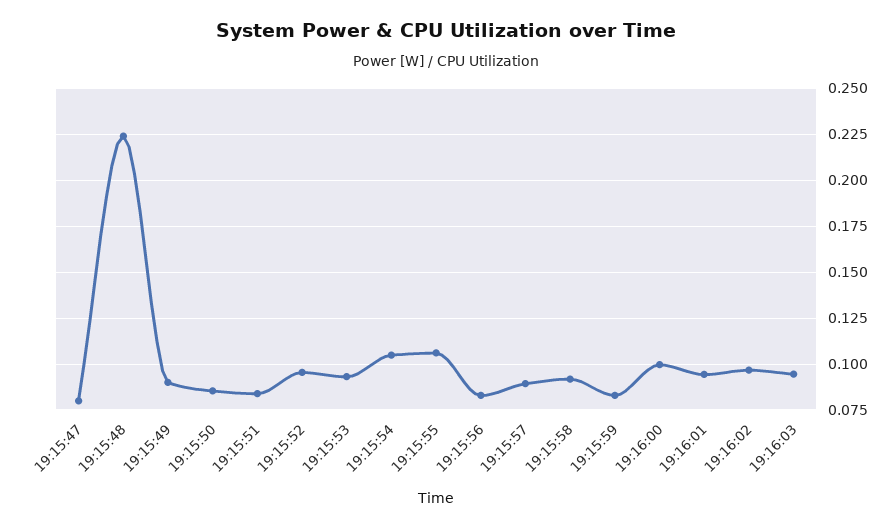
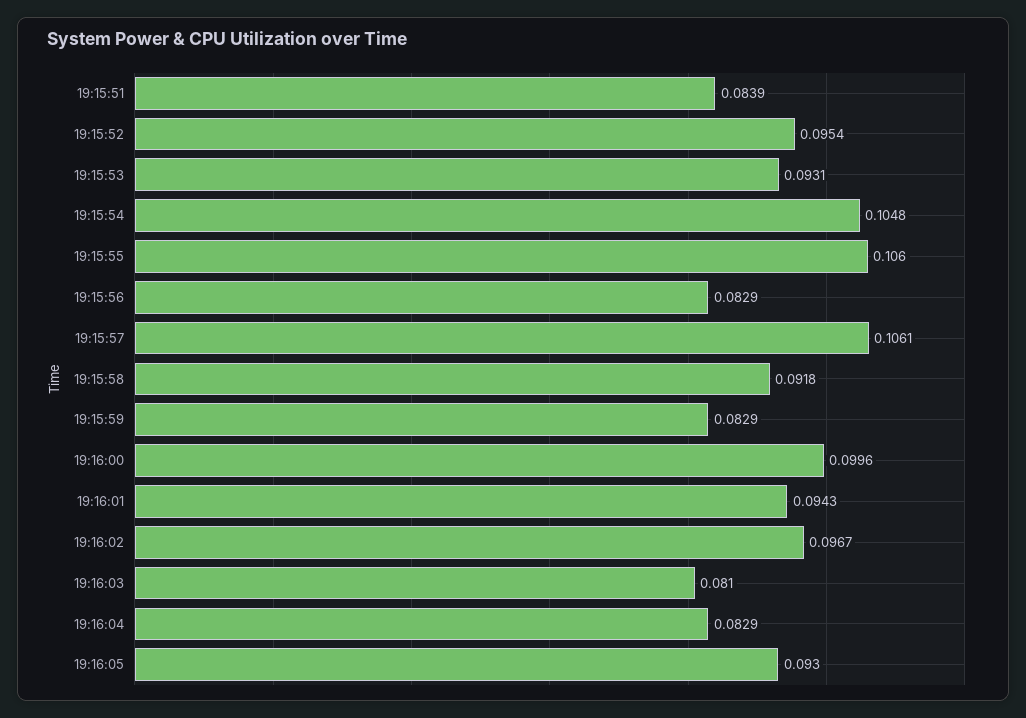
19:15:47: 0.08 -> none
19:15:48: 0.225 -> none
19:15:49: 0.09 -> none
19:15:50: 0.085 -> none
19:15:57: 0.09 -> 0.1061
19:16:03: 0.095 -> 0.081
19:16:04: none -> 0.0829
19:16:05: none -> 0.093

